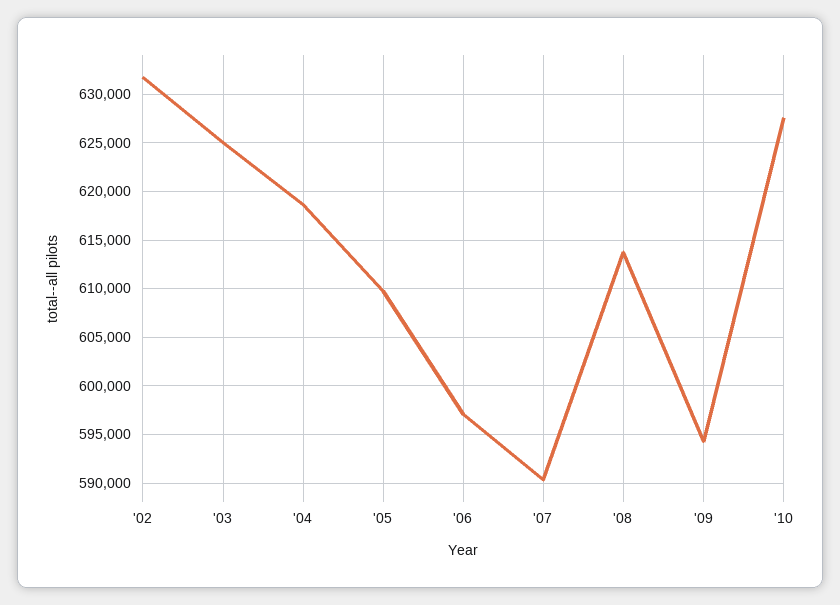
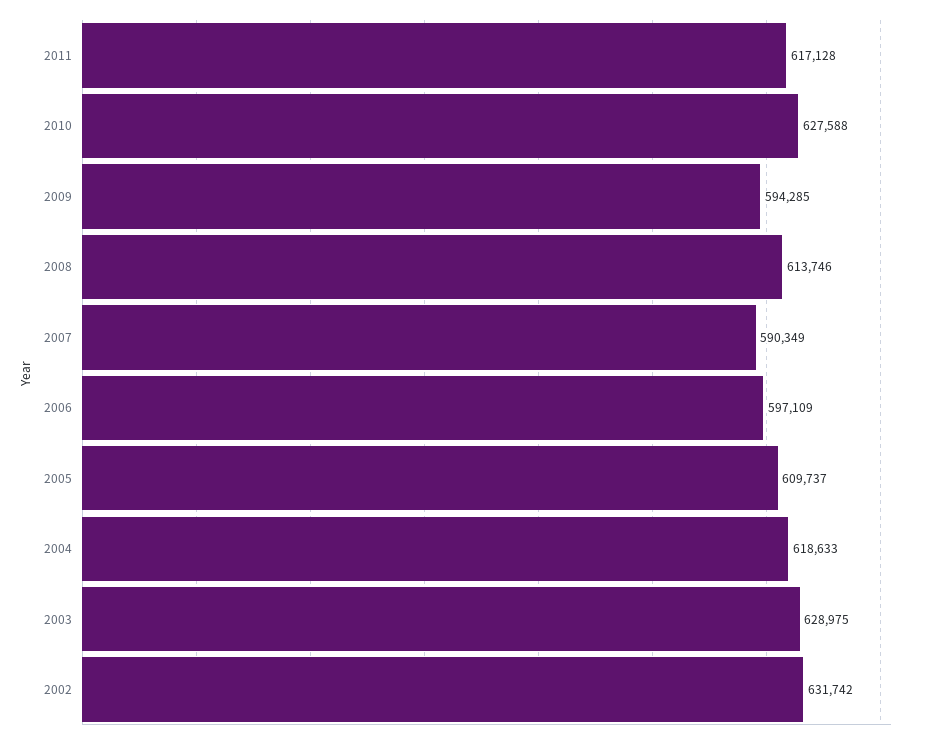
'03: 625000 -> 628975
2011: none -> 617128

